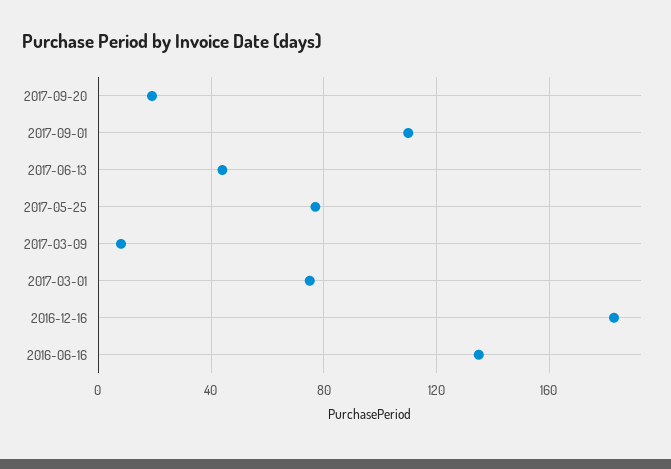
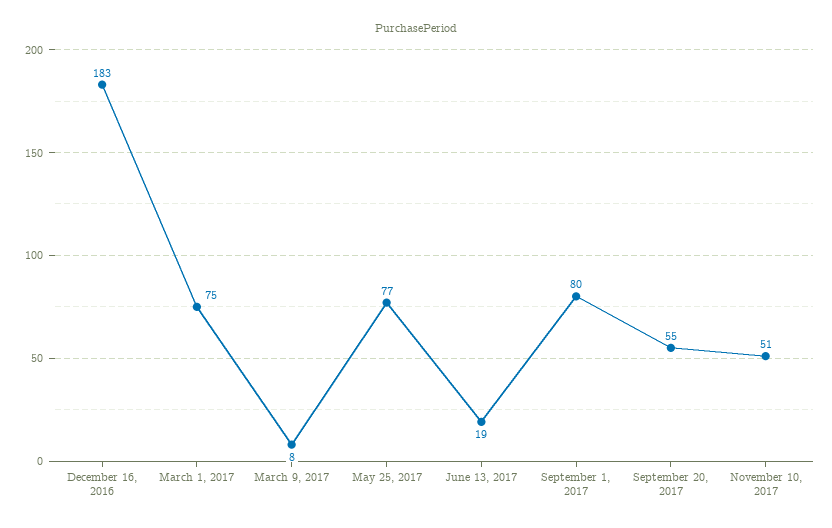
2017-09-20: 20 -> 55
2017-09-01: 110 -> 80
2017-06-13: 45 -> 19
2016-06-16: 135 -> none
November 10, 2017: none -> 51

